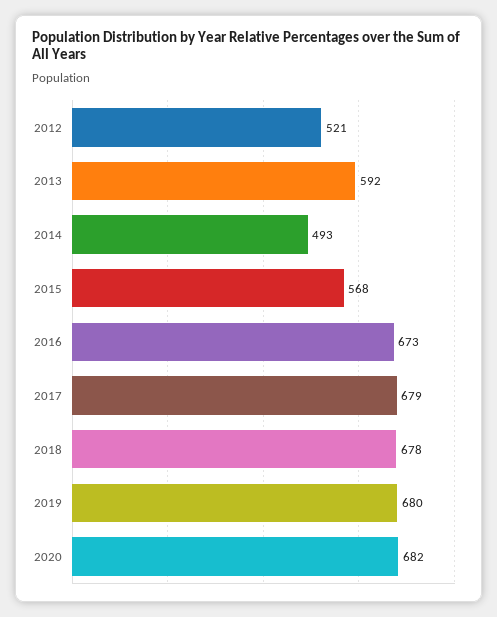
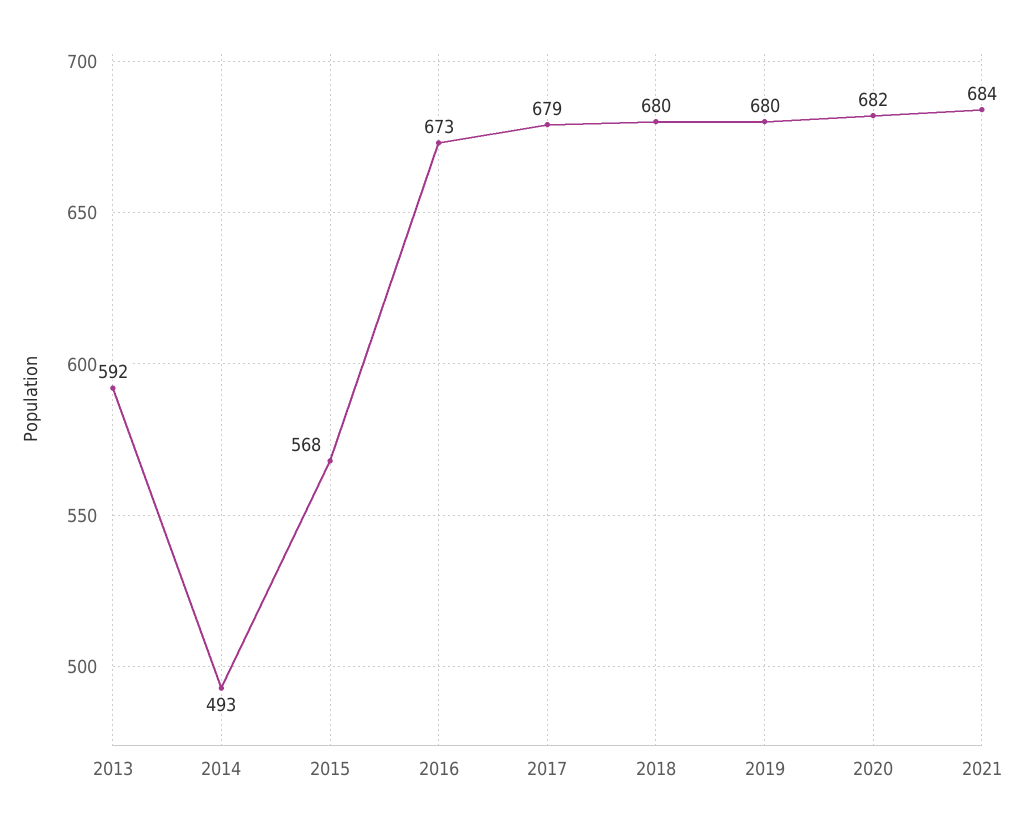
2012: 521 -> none
2018: 678 -> 680
2021: none -> 684

